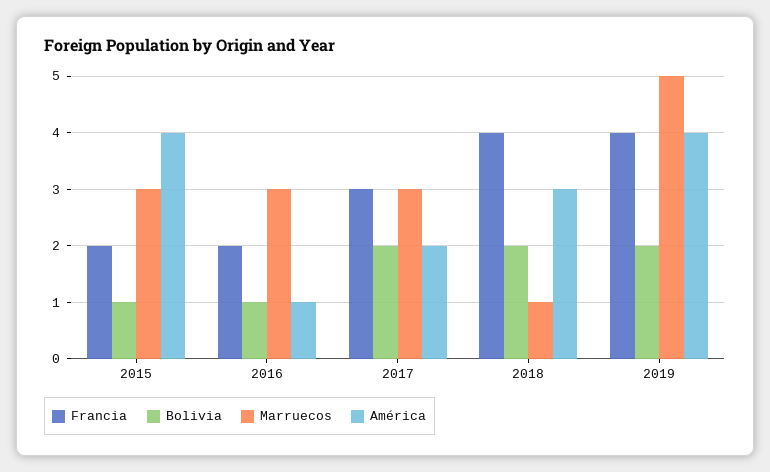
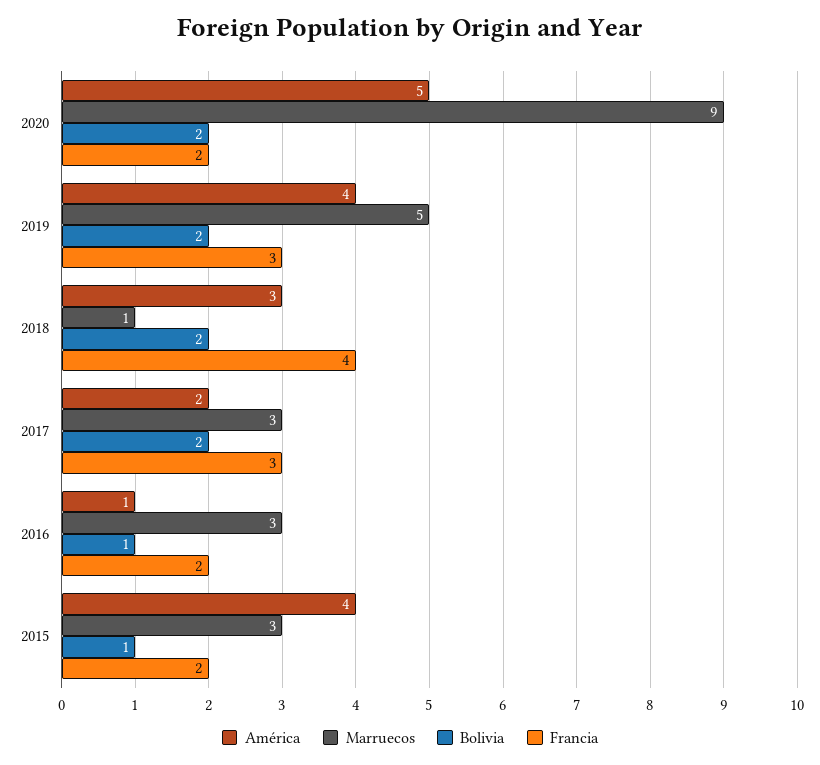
Francia, 2019: 4 -> 3
América, 2020: none -> 5
Marruecos, 2020: none -> 9
Bolivia, 2020: none -> 2
Francia, 2020: none -> 2

